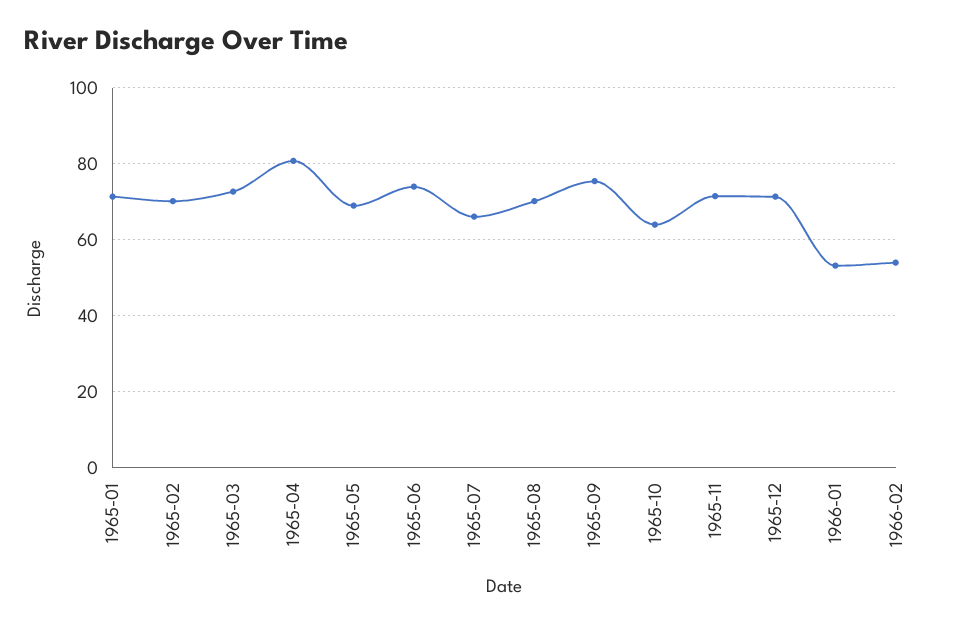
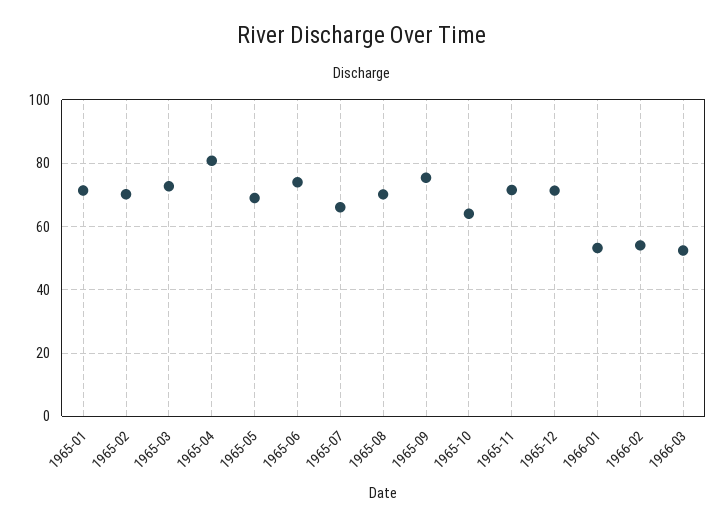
1966-03: none -> 52

